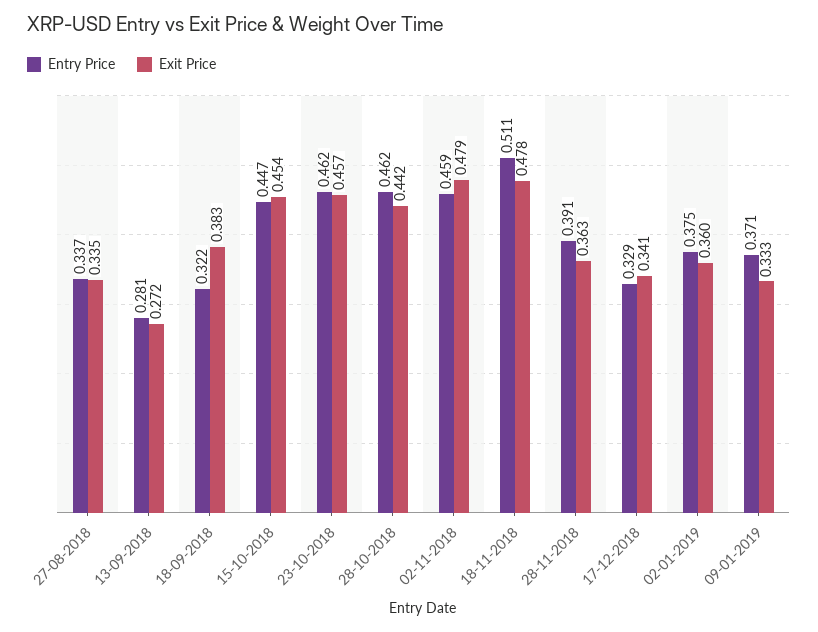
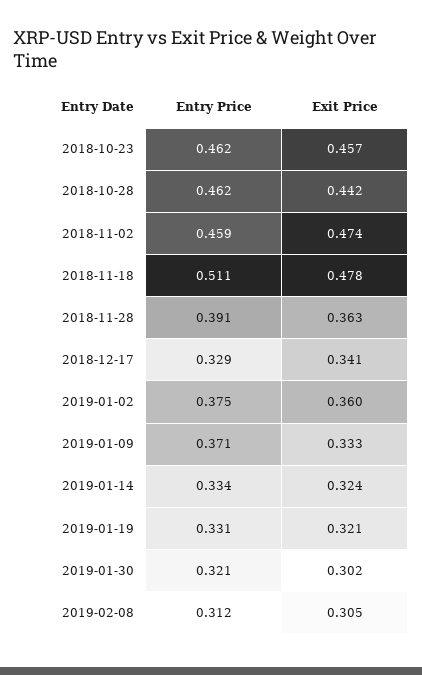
Entry Price, 27-08-2018: 0.337 -> none
Exit Price, 27-08-2018: 0.335 -> none
Entry Price, 13-09-2018: 0.281 -> none
Exit Price, 13-09-2018: 0.272 -> none
Entry Price, 18-09-2018: 0.322 -> none
Exit Price, 18-09-2018: 0.383 -> none
Entry Price, 15-10-2018: 0.447 -> none
Exit Price, 15-10-2018: 0.454 -> none
Exit Price, 02-11-2018: 0.479 -> 0.474
Entry Price, 2019-01-14: none -> 0.334
Exit Price, 2019-01-14: none -> 0.324
Entry Price, 2019-01-19: none -> 0.331
Exit Price, 2019-01-19: none -> 0.321
Entry Price, 2019-01-30: none -> 0.321
Exit Price, 2019-01-30: none -> 0.302
Entry Price, 2019-02-08: none -> 0.312
Exit Price, 2019-02-08: none -> 0.305

